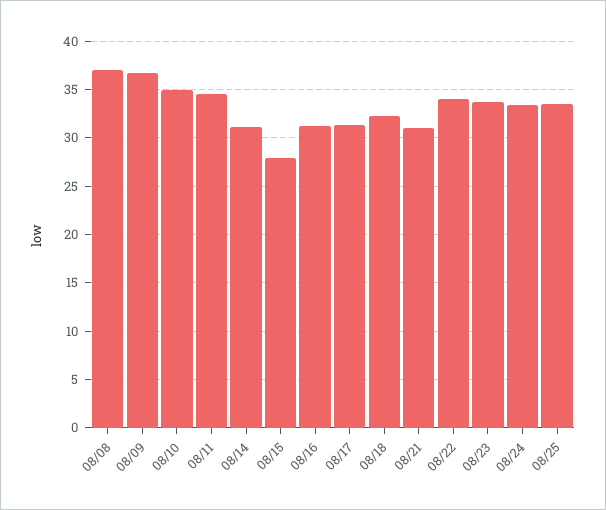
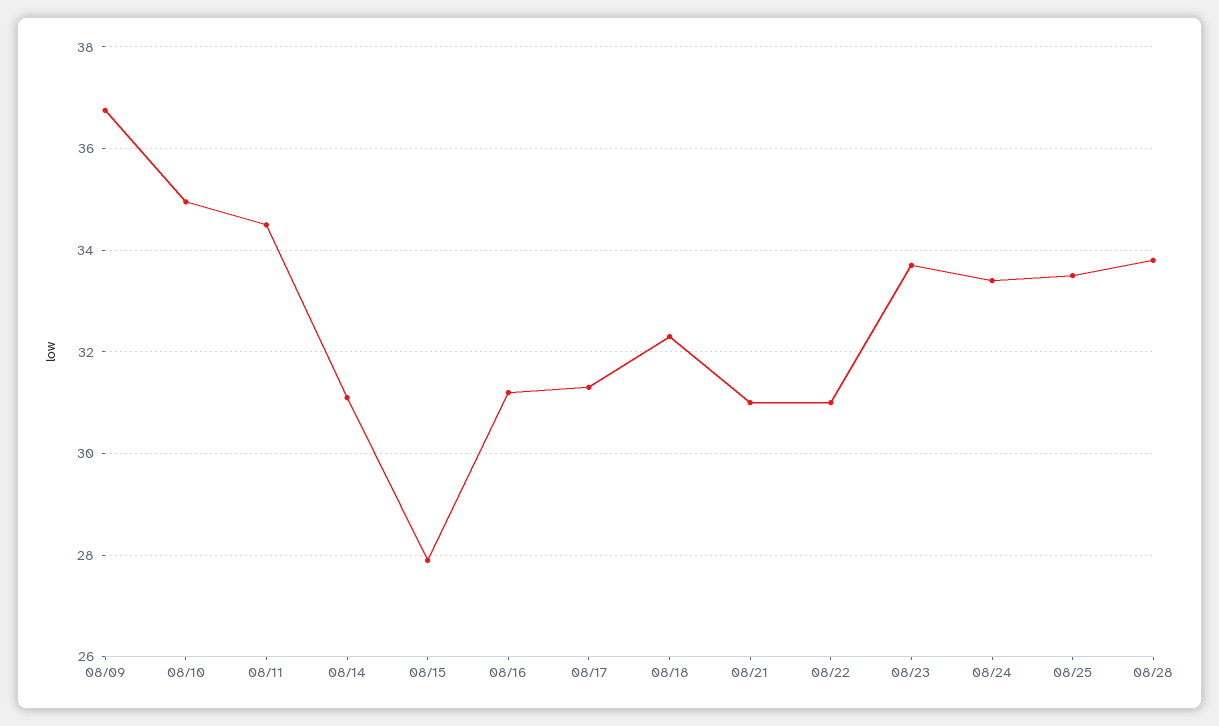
08/08: 37 -> none
08/22: 34 -> 31
08/28: none -> 33.8

